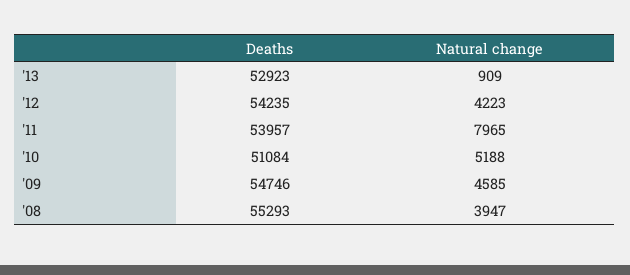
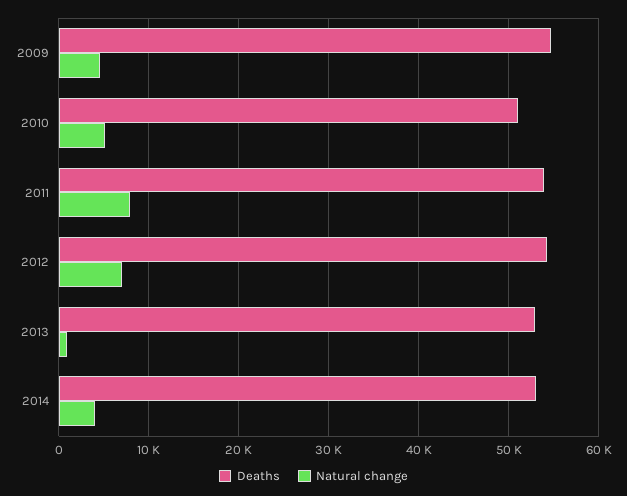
Natural change, '12: 4223 -> 7000
Deaths, '08: 55293 -> none
Natural change, '08: 3947 -> none
Deaths, 2014: none -> 53000
Natural change, 2014: none -> 4000

